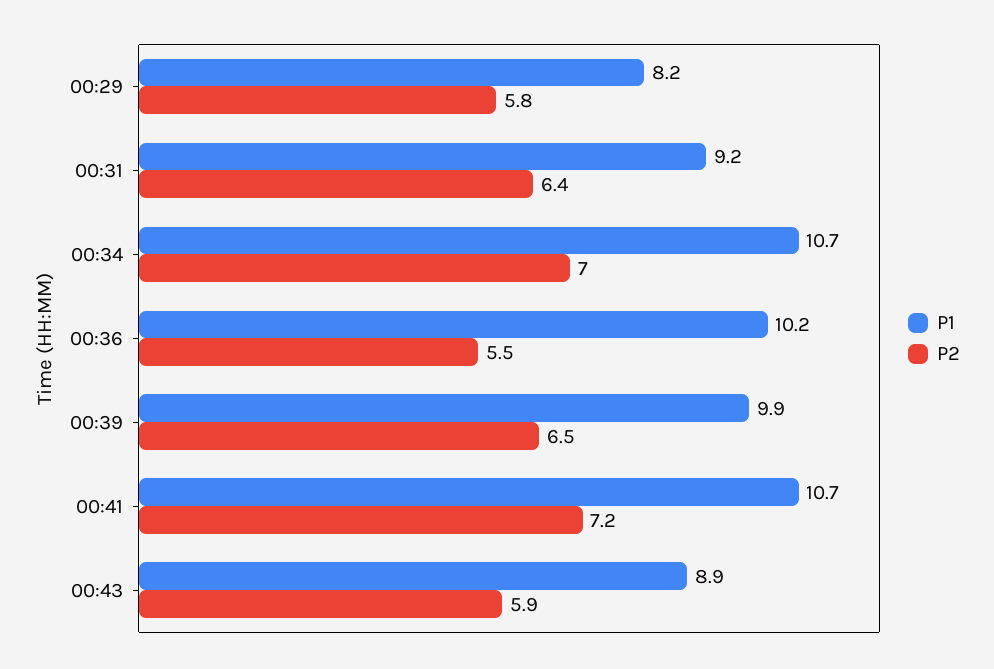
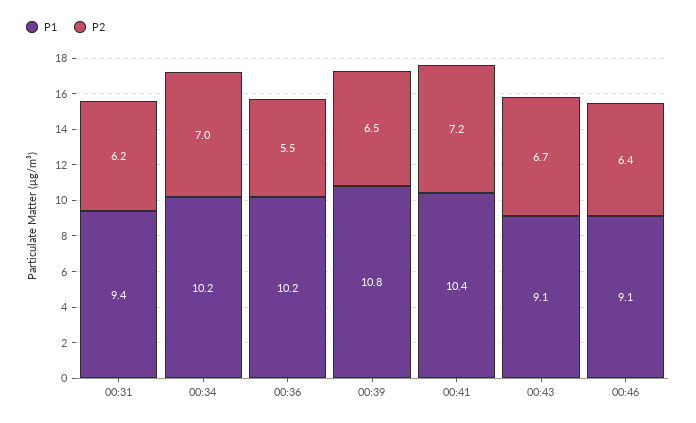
P1, 00:29: 8.2 -> none
P2, 00:29: 5.8 -> none
P1, 00:31: 9.2 -> 9.4
P2, 00:31: 6.4 -> 6.2
P1, 00:34: 10.7 -> 10.2
P1, 00:39: 9.9 -> 10.8
P1, 00:41: 10.7 -> 10.4
P1, 00:43: 8.9 -> 9.1
P2, 00:43: 5.9 -> 6.7
P1, 00:46: none -> 9.1
P2, 00:46: none -> 6.4

